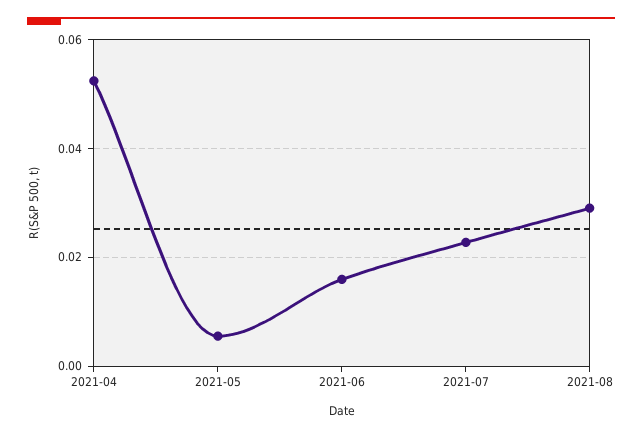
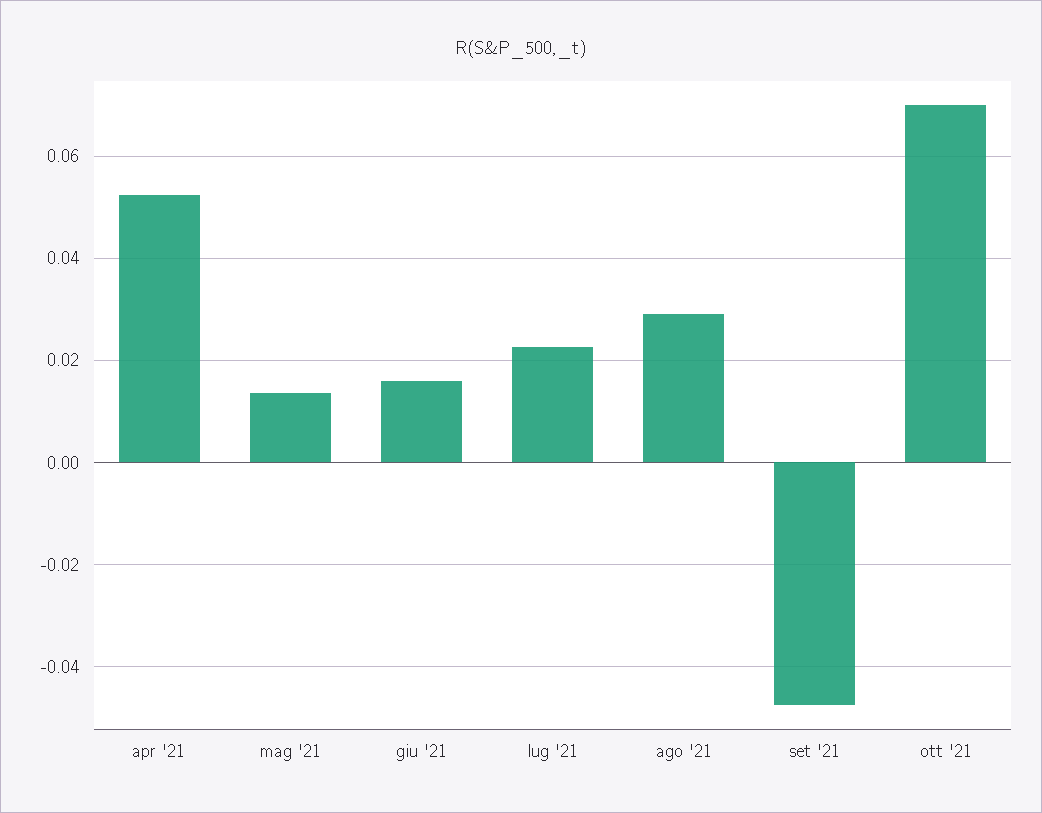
2021-05: 0.006 -> 0.014
set '21: none -> -0.048
ott '21: none -> 0.07

